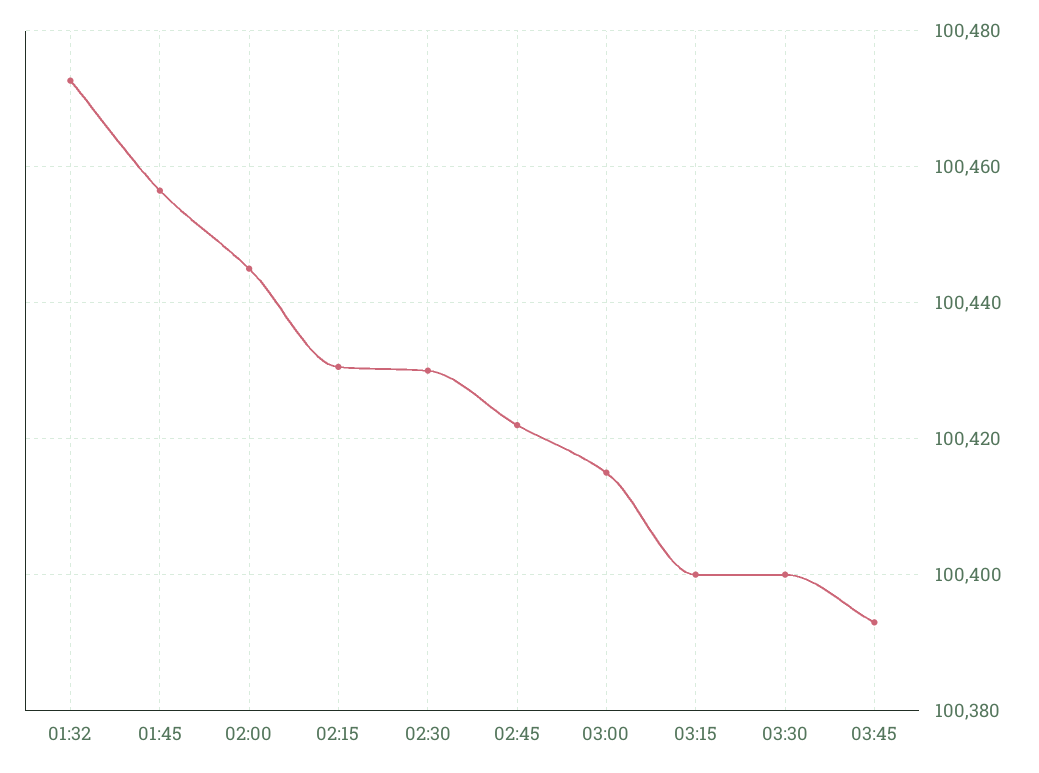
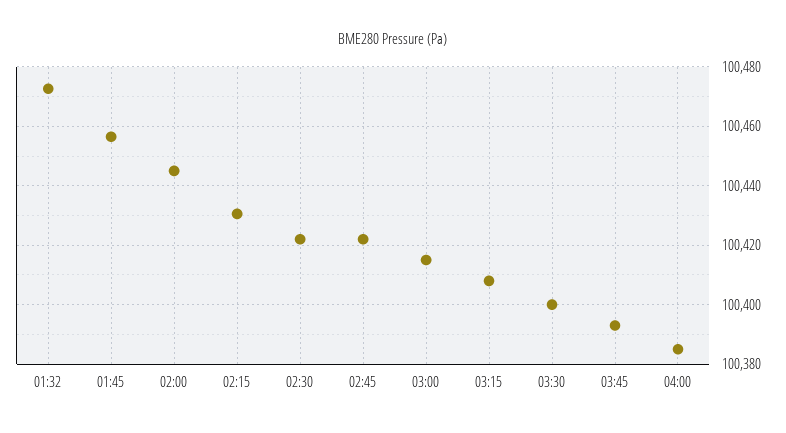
02:30: 100430 -> 100422.5
03:15: 100400 -> 100407.5
04:00: none -> 100385

